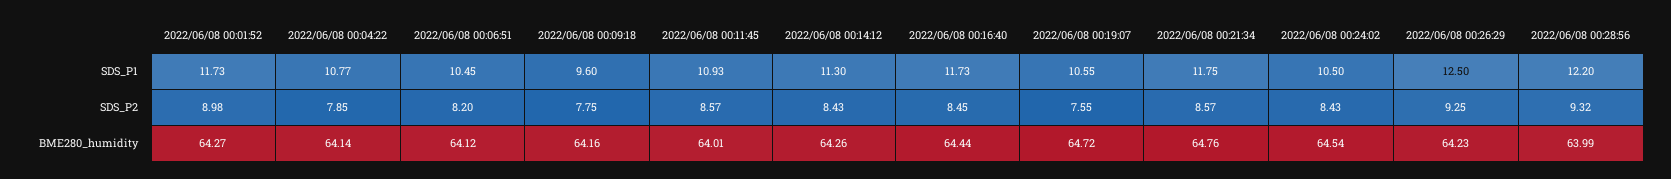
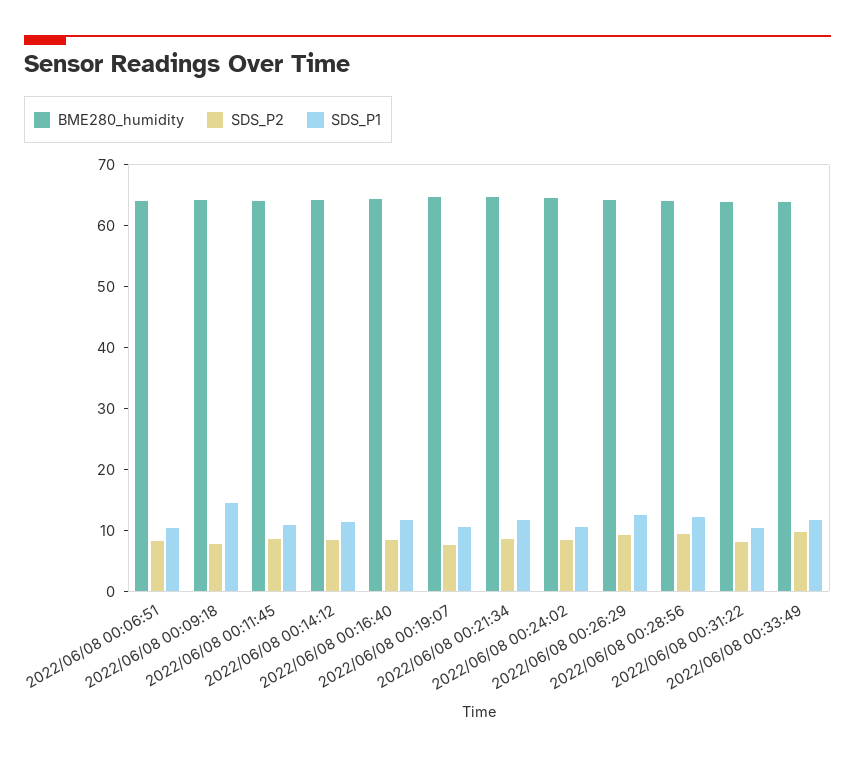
SDS_P1, 2022/06/08 00:01:52: 11.73 -> none
SDS_P1, 2022/06/08 00:04:22: 10.77 -> none
SDS_P1, 2022/06/08 00:09:18: 9.6 -> 14
SDS_P2, 2022/06/08 00:01:52: 8.98 -> none
SDS_P2, 2022/06/08 00:04:22: 7.85 -> none
BME280_humidity, 2022/06/08 00:01:52: 64.27 -> none
BME280_humidity, 2022/06/08 00:04:22: 64.14 -> none
BME280_humidity, 2022/06/08 00:31:22: none -> 64
SDS_P2, 2022/06/08 00:31:22: none -> 8
SDS_P1, 2022/06/08 00:31:22: none -> 10
BME280_humidity, 2022/06/08 00:33:49: none -> 64
SDS_P2, 2022/06/08 00:33:49: none -> 10
SDS_P1, 2022/06/08 00:33:49: none -> 12

